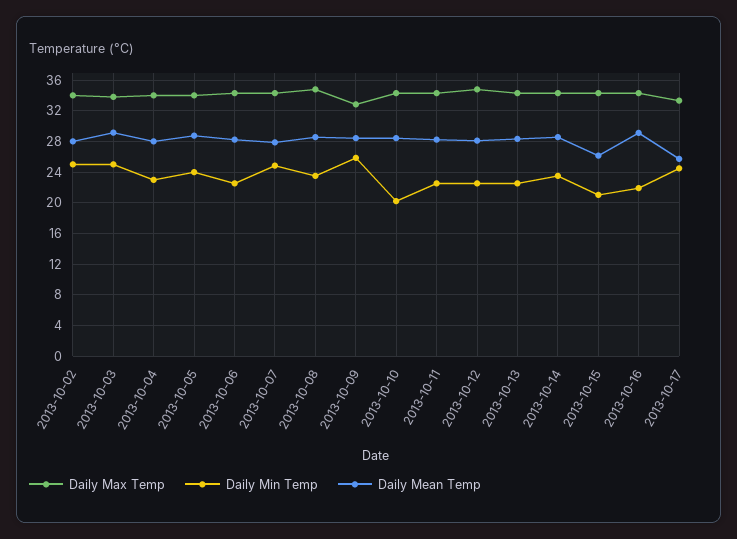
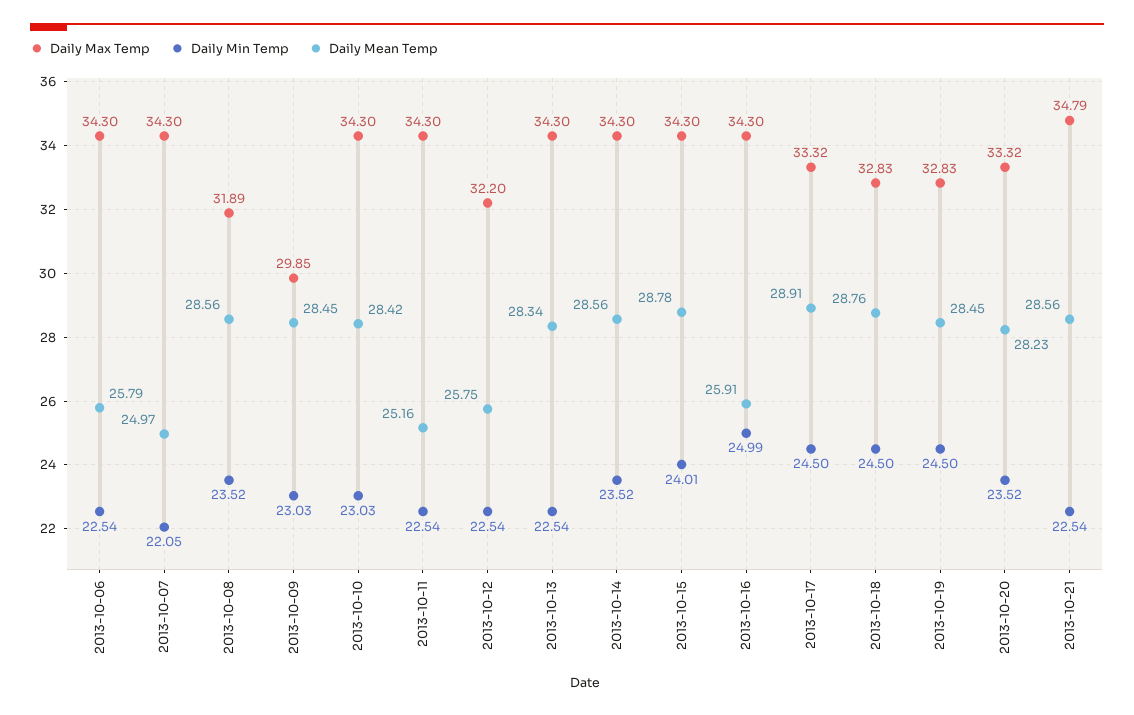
Daily Max Temp, 2013-10-02: 34 -> none
Daily Min Temp, 2013-10-02: 25 -> none
Daily Mean Temp, 2013-10-02: 28 -> none
Daily Max Temp, 2013-10-03: 34 -> none
Daily Min Temp, 2013-10-03: 25 -> none
Daily Mean Temp, 2013-10-03: 29 -> none
Daily Max Temp, 2013-10-04: 34 -> none
Daily Min Temp, 2013-10-04: 23 -> none
Daily Mean Temp, 2013-10-04: 28 -> none
Daily Max Temp, 2013-10-05: 34 -> none
Daily Min Temp, 2013-10-05: 24 -> none
Daily Mean Temp, 2013-10-05: 29 -> none
Daily Mean Temp, 2013-10-06: 28 -> 25.79
Daily Min Temp, 2013-10-07: 25 -> 22.05
Daily Mean Temp, 2013-10-07: 28 -> 24.97
Daily Max Temp, 2013-10-08: 35 -> 31.89
Daily Max Temp, 2013-10-09: 33 -> 29.85
Daily Min Temp, 2013-10-09: 26 -> 23.03
Daily Min Temp, 2013-10-10: 20 -> 23.03
Daily Mean Temp, 2013-10-11: 28 -> 25.16
Daily Max Temp, 2013-10-12: 35 -> 32.2
Daily Mean Temp, 2013-10-12: 28 -> 25.75
Daily Min Temp, 2013-10-15: 21 -> 24.01
Daily Mean Temp, 2013-10-15: 26 -> 28.78
Daily Min Temp, 2013-10-16: 22 -> 24.99
Daily Mean Temp, 2013-10-16: 29 -> 25.91
Daily Mean Temp, 2013-10-17: 26 -> 28.91
Daily Max Temp, 2013-10-18: none -> 32.83
Daily Min Temp, 2013-10-18: none -> 24.5
Daily Mean Temp, 2013-10-18: none -> 28.76
Daily Max Temp, 2013-10-19: none -> 32.83
Daily Min Temp, 2013-10-19: none -> 24.5
Daily Mean Temp, 2013-10-19: none -> 28.45
Daily Max Temp, 2013-10-20: none -> 33.32
Daily Min Temp, 2013-10-20: none -> 23.52
Daily Mean Temp, 2013-10-20: none -> 28.23
Daily Max Temp, 2013-10-21: none -> 34.79
Daily Min Temp, 2013-10-21: none -> 22.54
Daily Mean Temp, 2013-10-21: none -> 28.56

